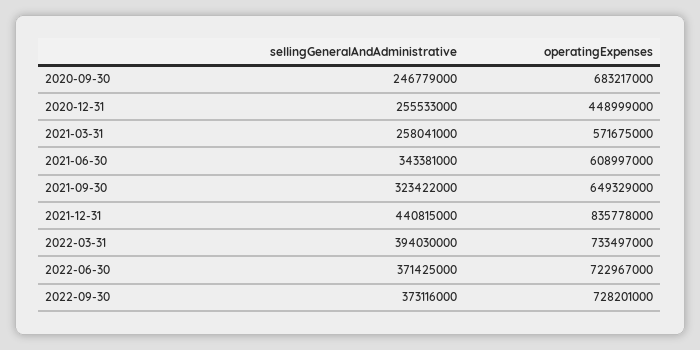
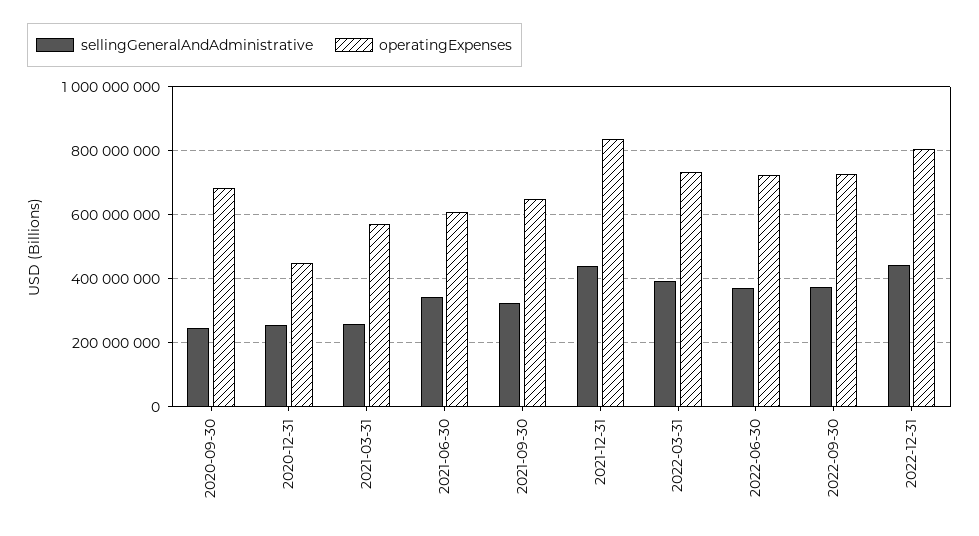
sellingGeneralAndAdministrative, 2022-12-31: none -> 440000000
operatingExpenses, 2022-12-31: none -> 800000000

